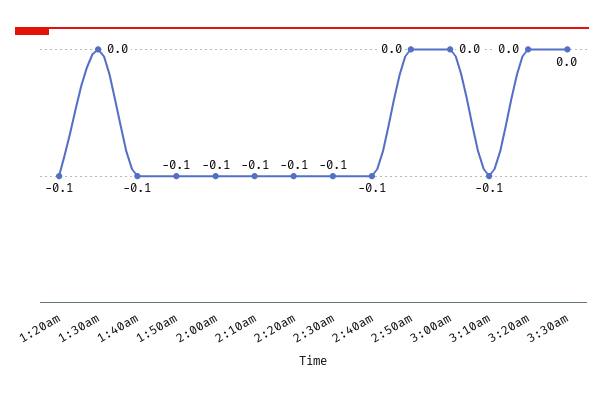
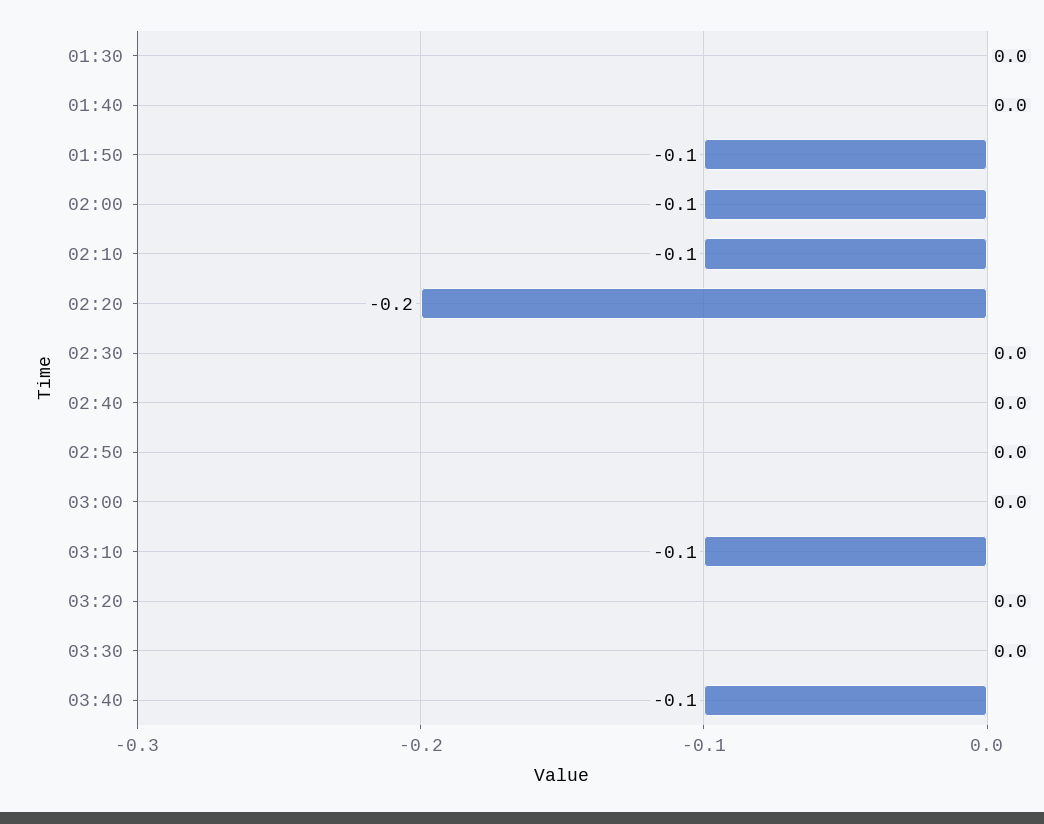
1:20am: -0.1 -> none
1:40am: -0.1 -> 0
2:20am: -0.1 -> -0.2
2:30am: -0.1 -> 0
2:40am: -0.1 -> 0
03:40: none -> -0.1

